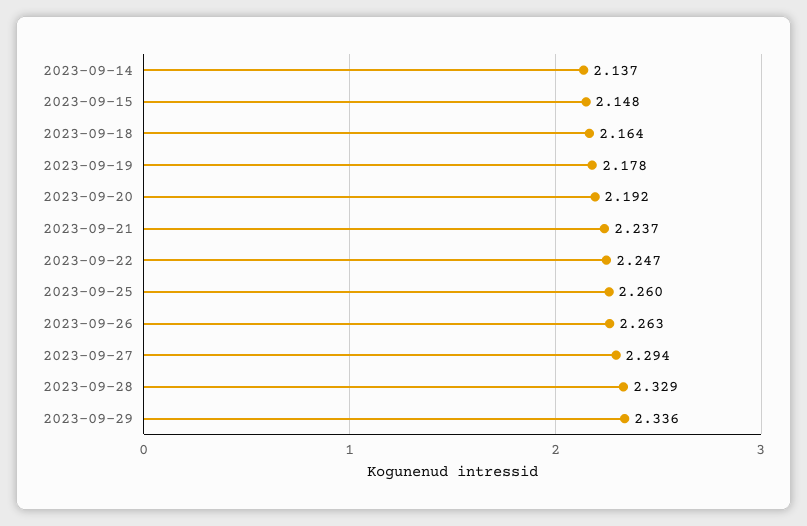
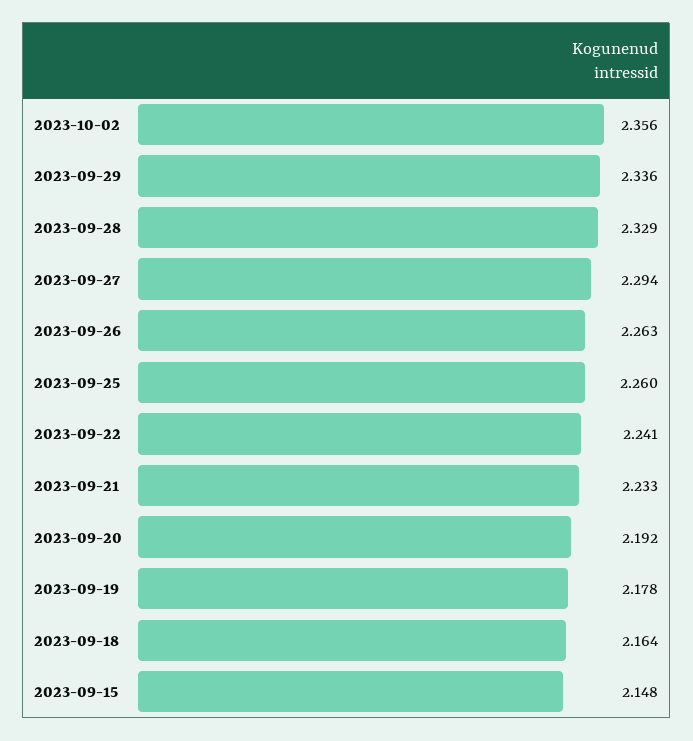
2023-09-14: 2.137 -> none
2023-09-21: 2.237 -> 2.233
2023-09-22: 2.247 -> 2.241
2023-10-02: none -> 2.356

